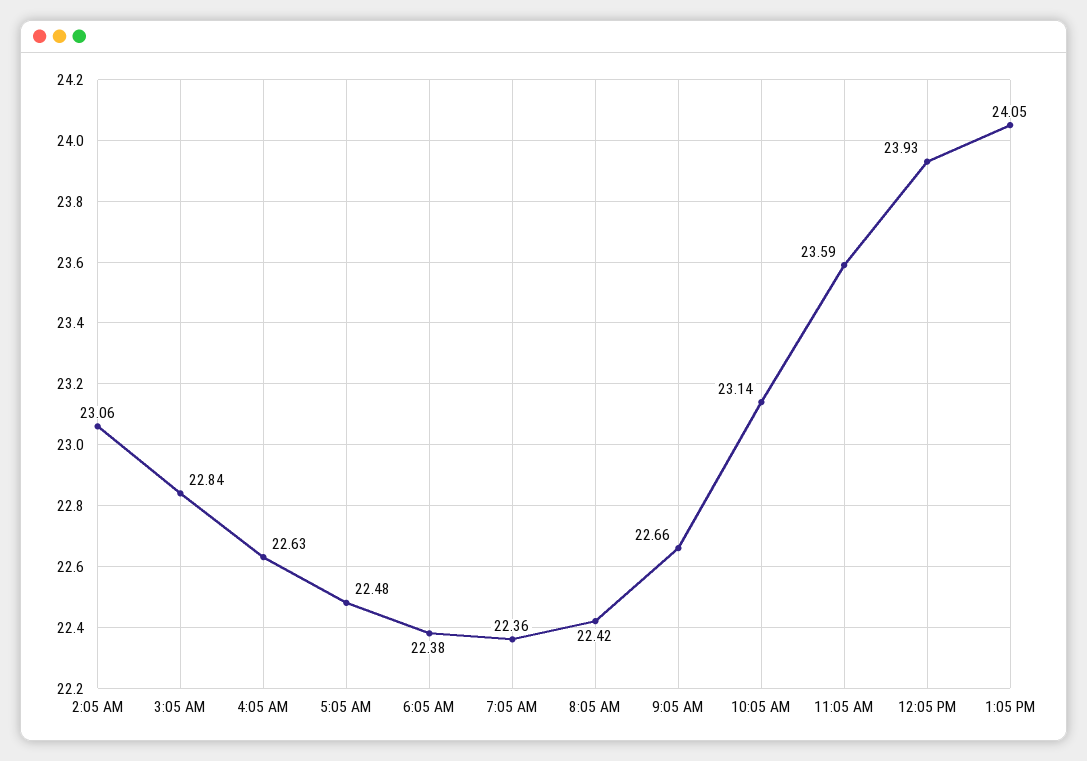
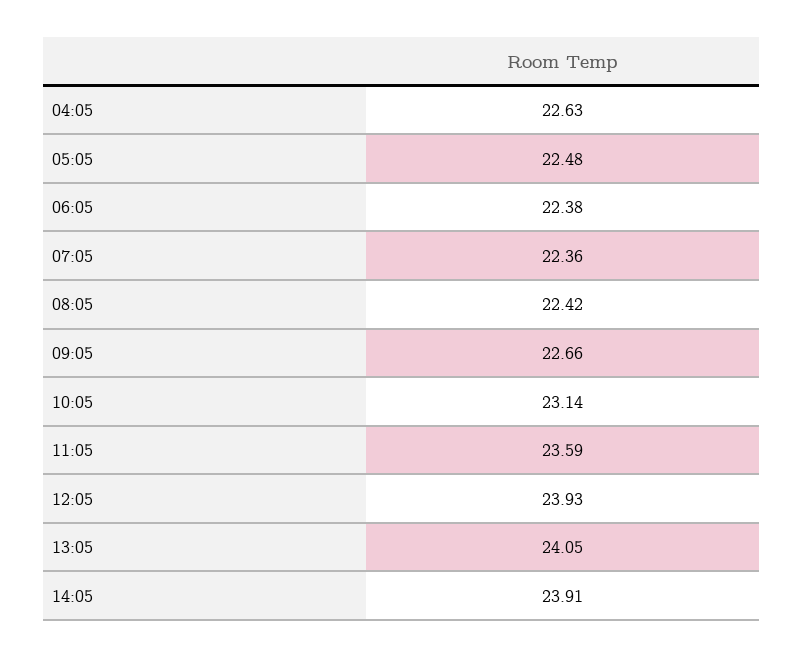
2:05 AM: 23.06 -> none
3:05 AM: 22.84 -> none
14:05: none -> 23.91

